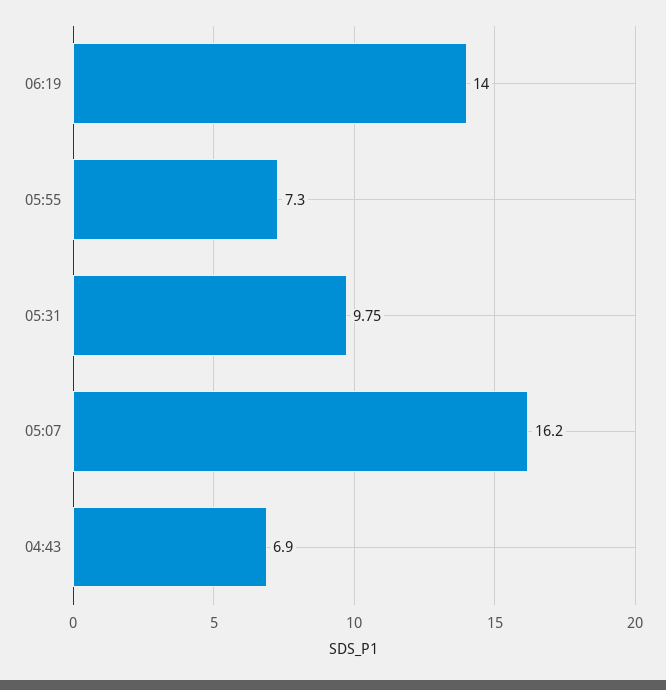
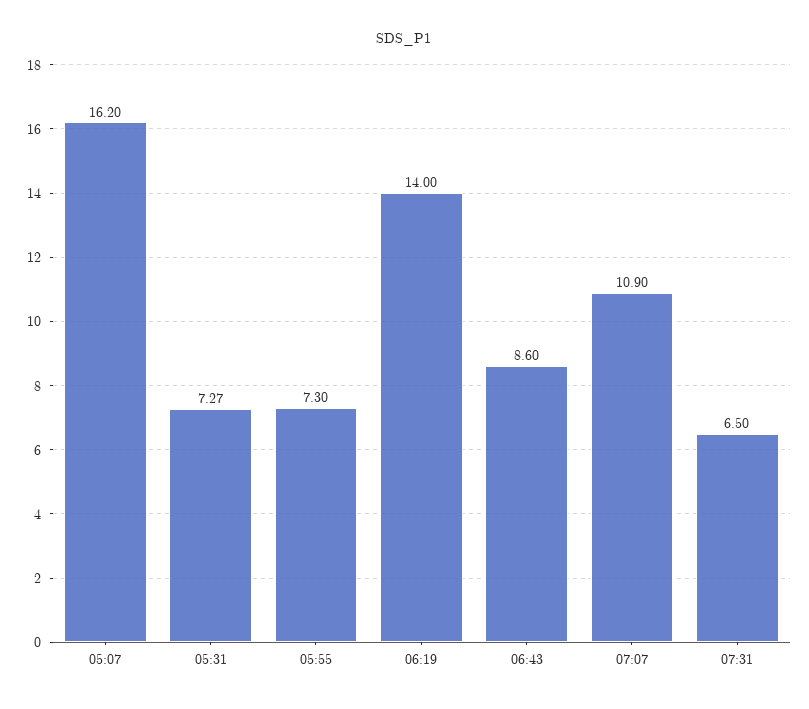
05:31: 9.75 -> 7.27
04:43: 6.9 -> none
06:43: none -> 8.6
07:07: none -> 10.9
07:31: none -> 6.5

